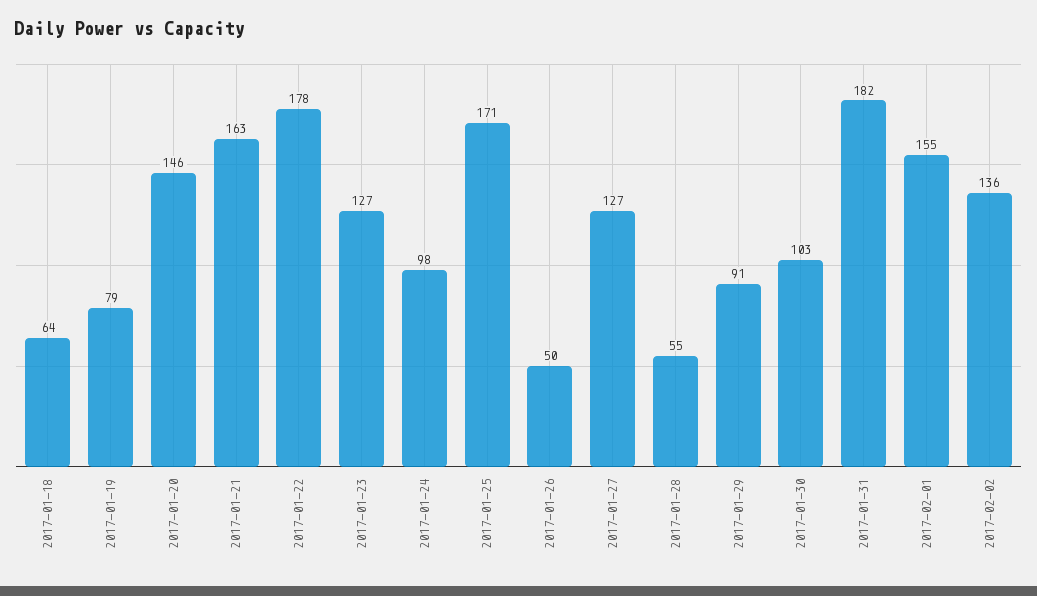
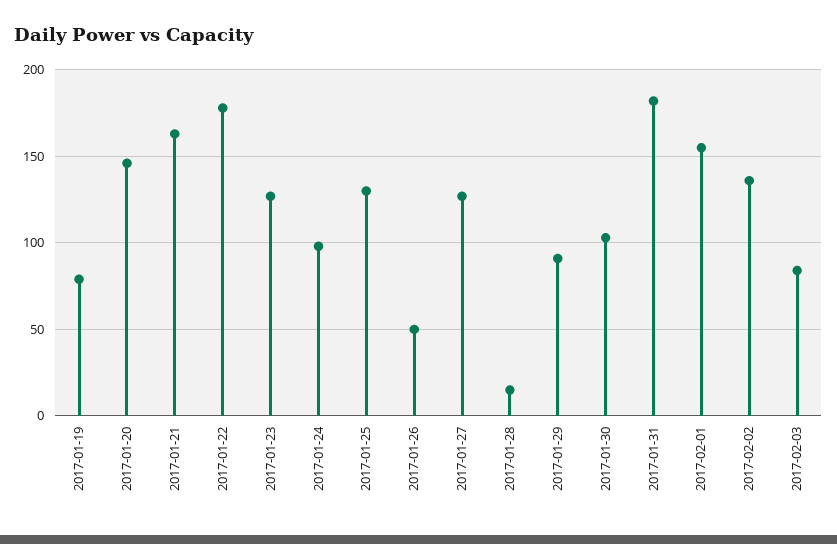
2017-01-18: 64 -> none
2017-01-25: 171 -> 130
2017-01-28: 55 -> 15
2017-02-03: none -> 85

